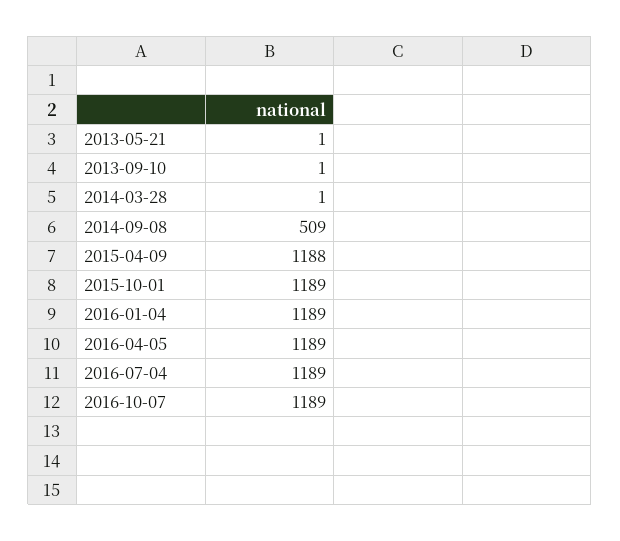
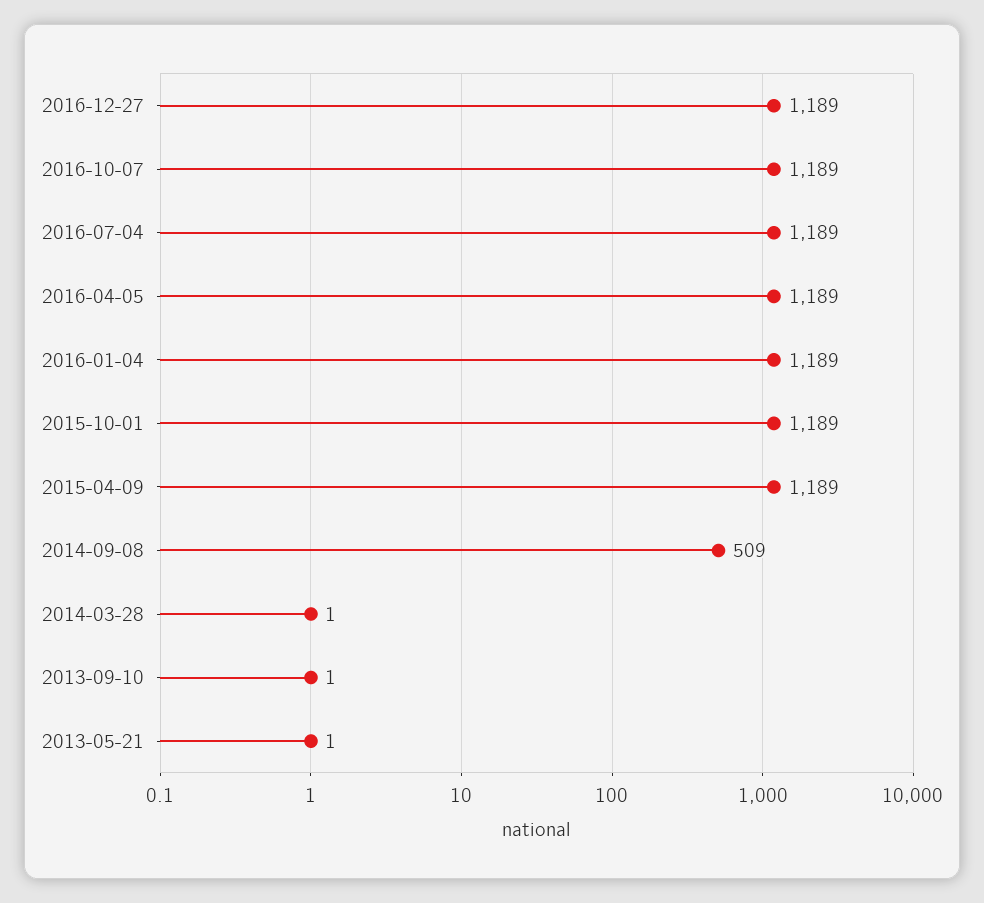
2015-04-09: 1188 -> 1189
2016-12-27: none -> 1189

